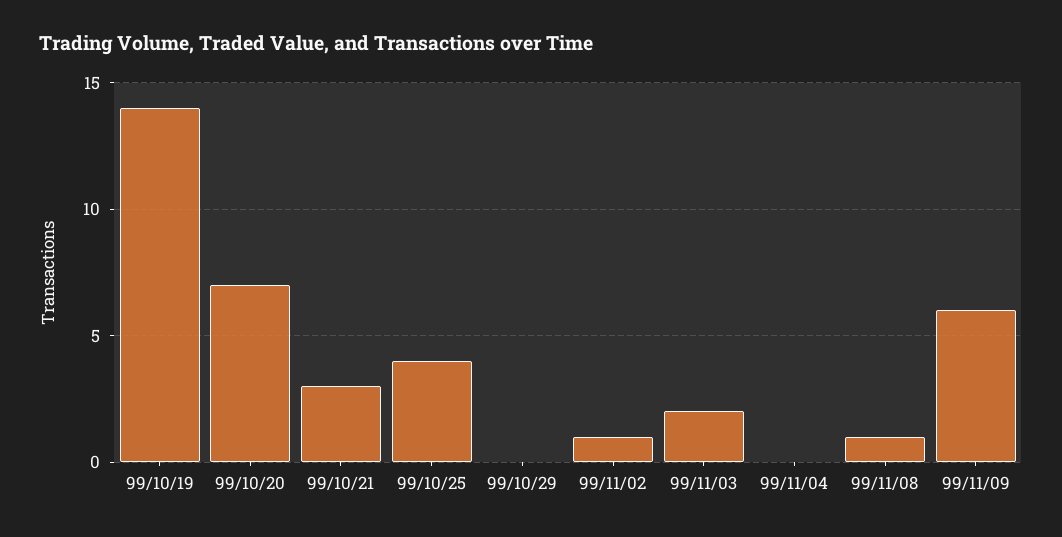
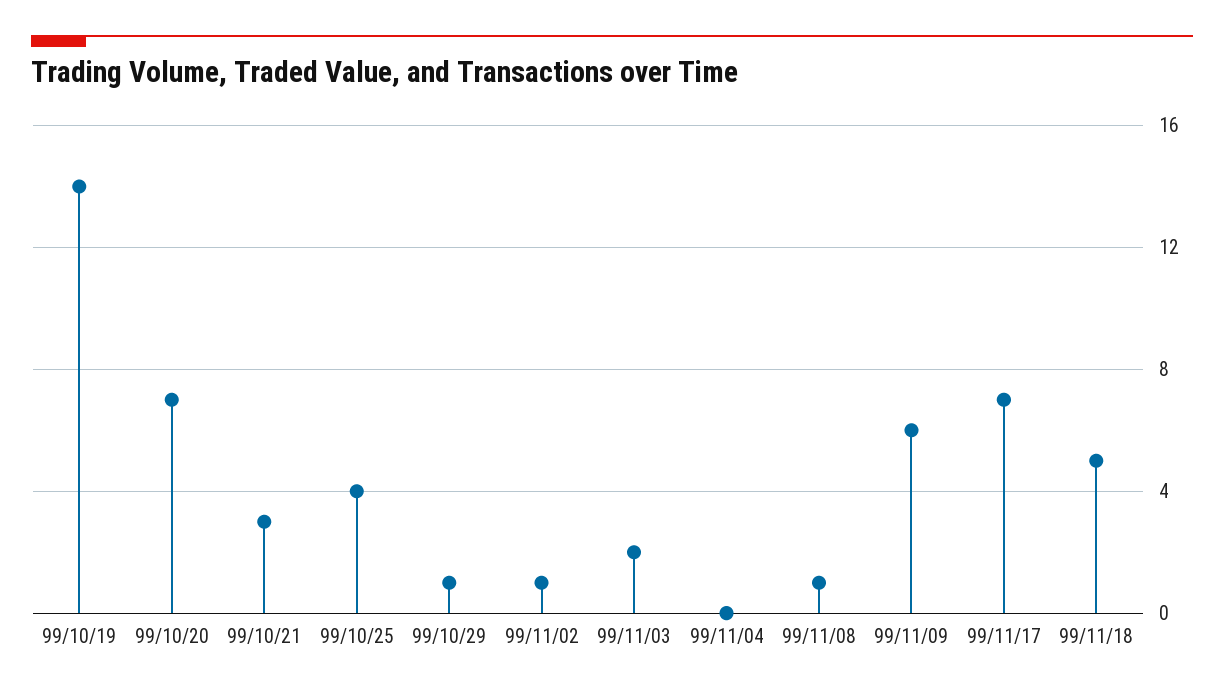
99/10/29: 0 -> 1
99/11/17: none -> 7
99/11/18: none -> 5

